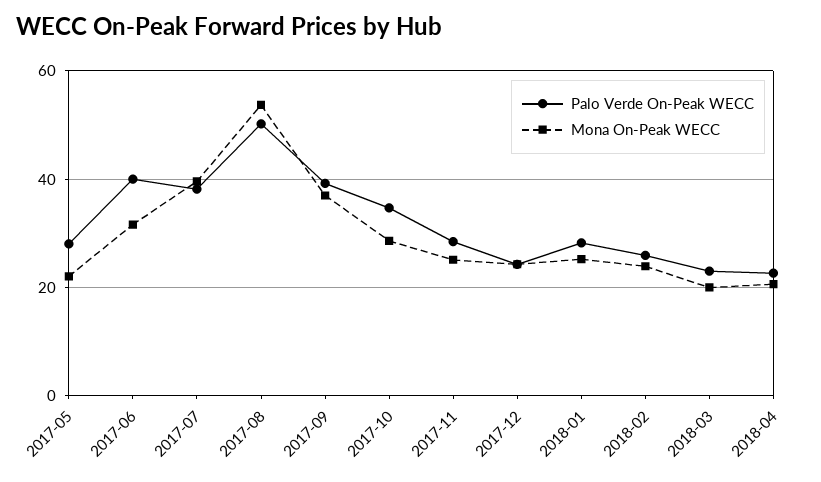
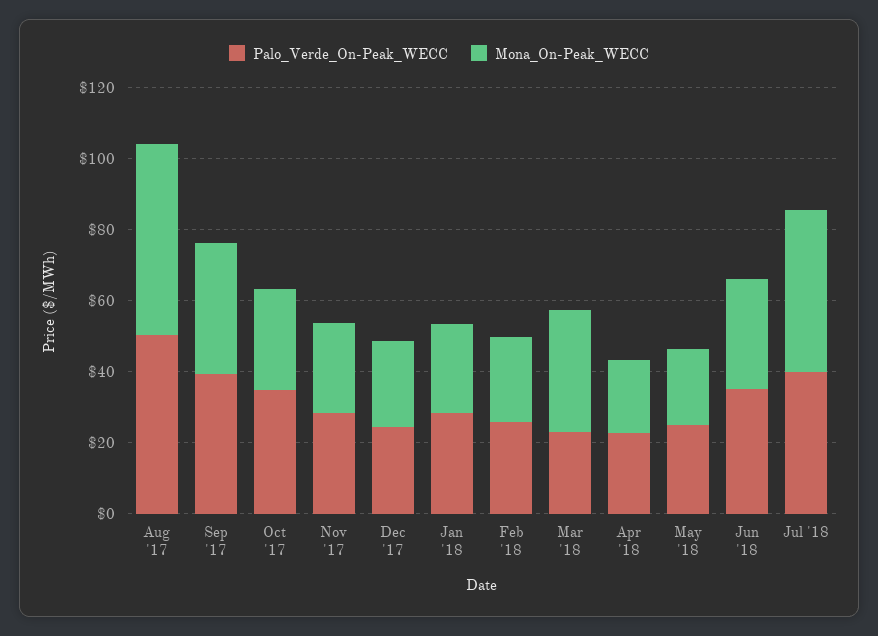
Palo Verde On-Peak WECC, 2017-05: 28 -> none
Mona On-Peak WECC, 2017-05: 22 -> none
Palo Verde On-Peak WECC, 2017-06: 40 -> none
Mona On-Peak WECC, 2017-06: 32 -> none
Palo Verde On-Peak WECC, 2017-07: 38 -> none
Mona On-Peak WECC, 2017-07: 40 -> none
Mona On-Peak WECC, 2018-03: 20 -> 35
Palo Verde On-Peak WECC, May '18: none -> 25
Mona On-Peak WECC, May '18: none -> 20
Palo Verde On-Peak WECC, Jun '18: none -> 35
Mona On-Peak WECC, Jun '18: none -> 30
Palo Verde On-Peak WECC, Jul '18: none -> 40
Mona On-Peak WECC, Jul '18: none -> 45

